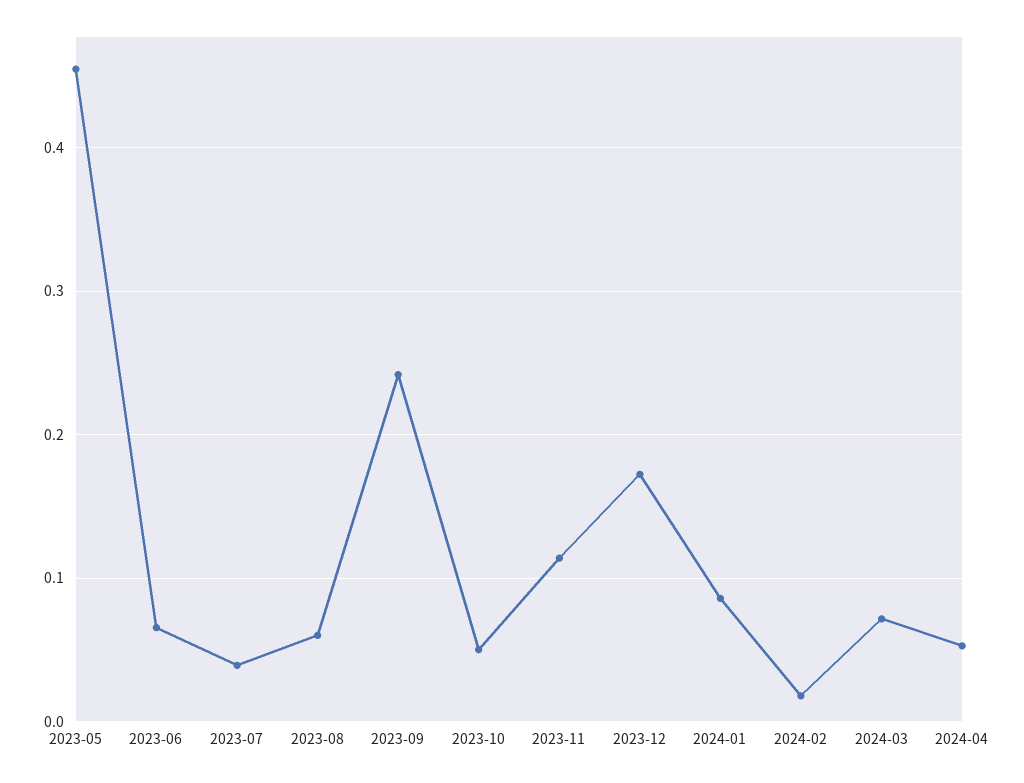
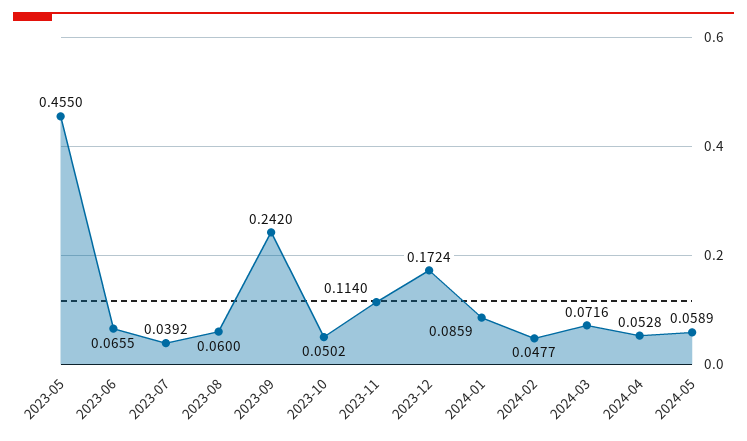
2024-02: 0.02 -> 0.0477
2024-05: none -> 0.0589

